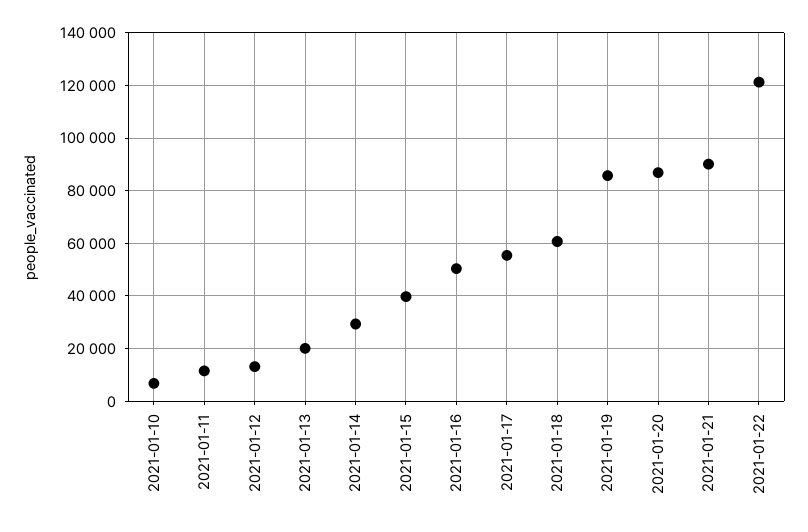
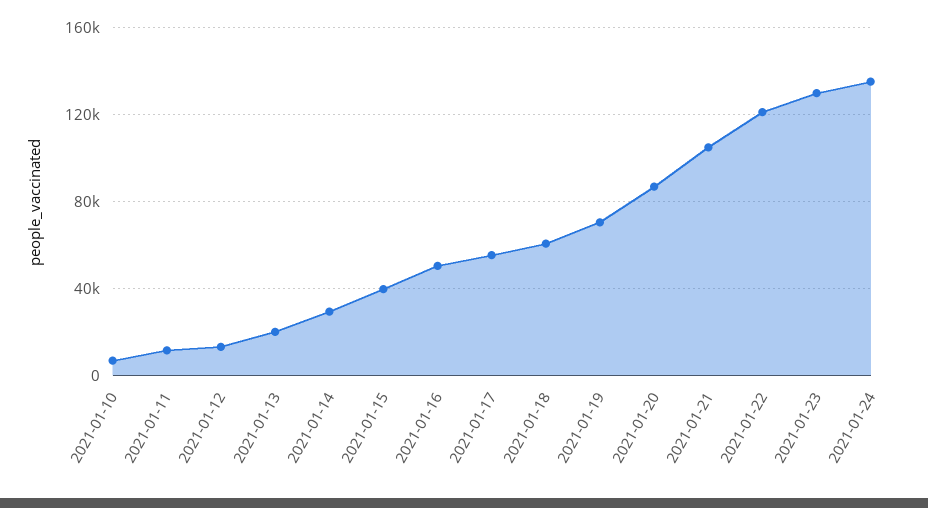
2021-01-19: 85000 -> 70000
2021-01-21: 90000 -> 105000
2021-01-23: none -> 130000
2021-01-24: none -> 135000

